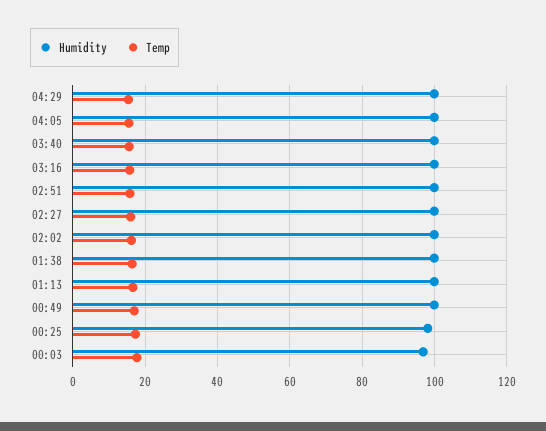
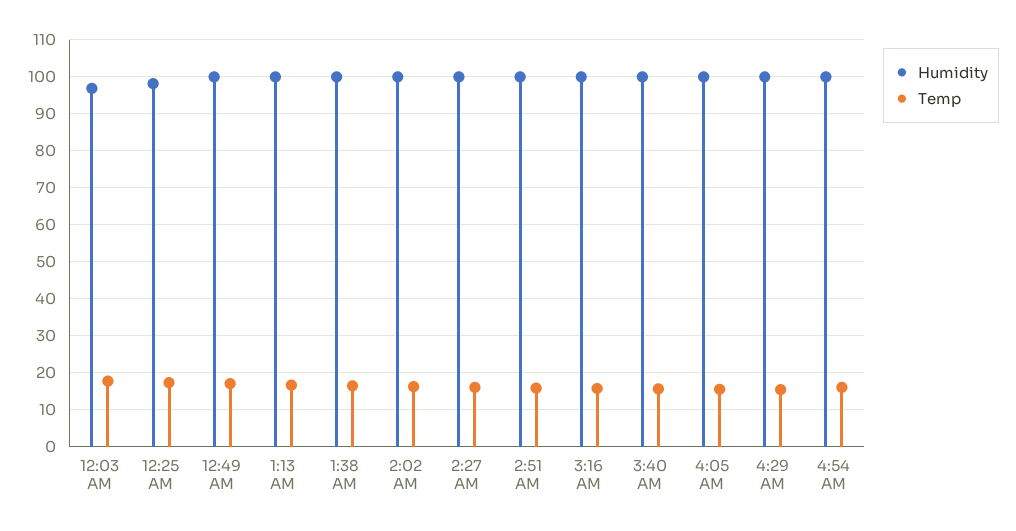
Humidity, 4:54 AM: none -> 100
Temp, 4:54 AM: none -> 16

